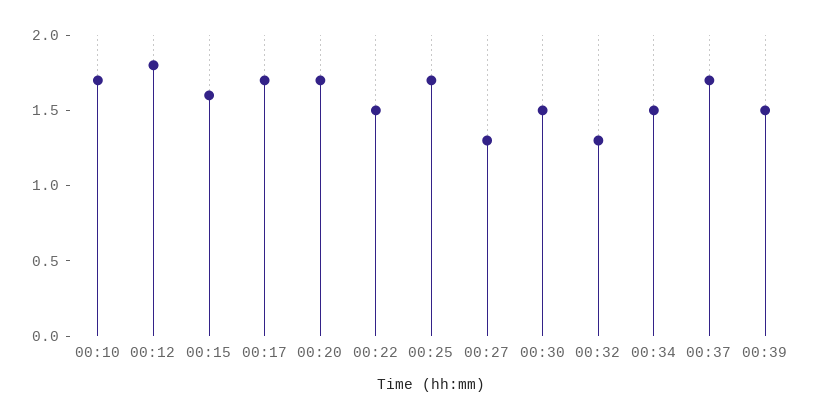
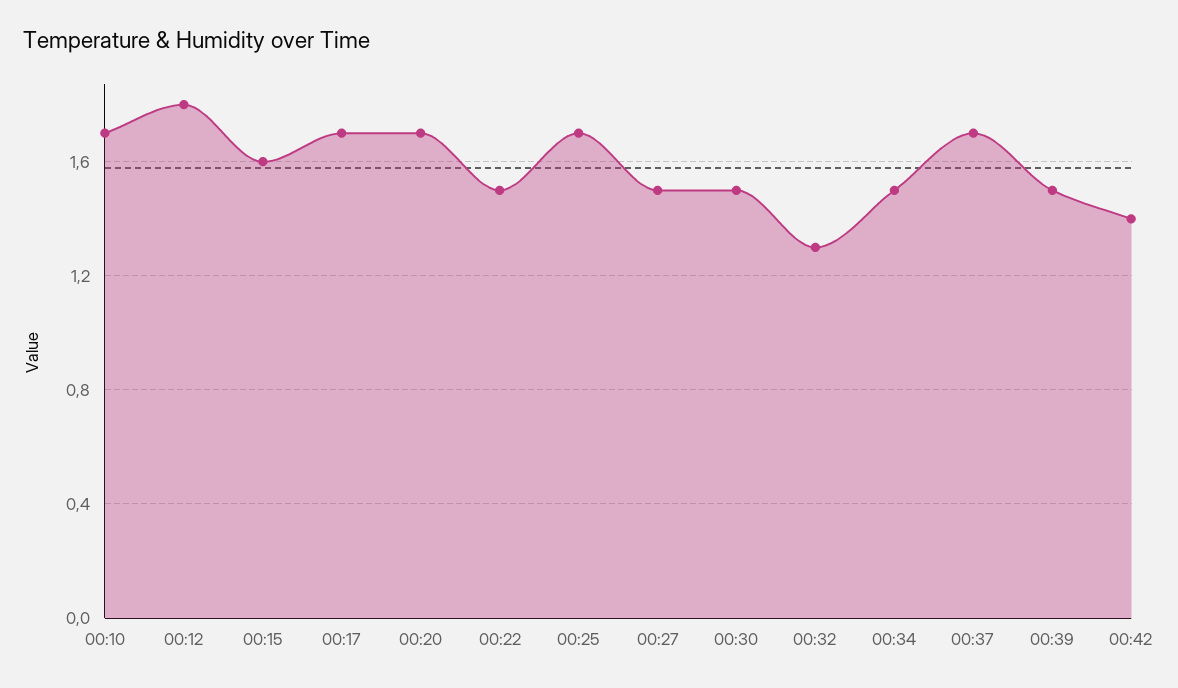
00:27: 1.3 -> 1.5
00:42: none -> 1.4

